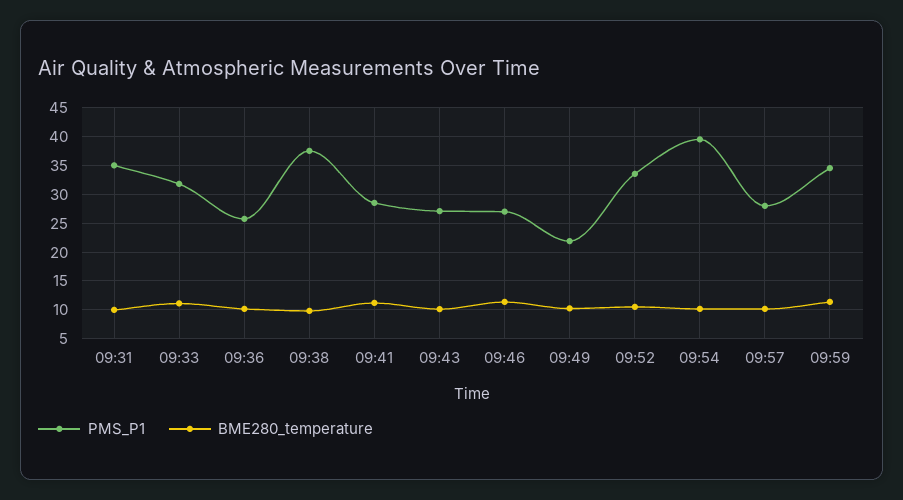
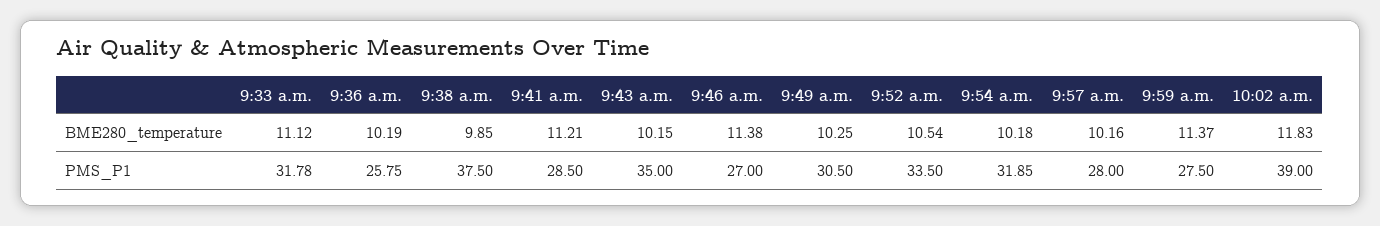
PMS_P1, 09:31: 35 -> none
BME280_temperature, 09:31: 10 -> none
PMS_P1, 09:43: 27.5 -> 35
PMS_P1, 09:49: 22.5 -> 30.5
PMS_P1, 09:54: 40 -> 31.85
PMS_P1, 09:59: 35 -> 27.5
BME280_temperature, 10:02 a.m.: none -> 11.83
PMS_P1, 10:02 a.m.: none -> 39

